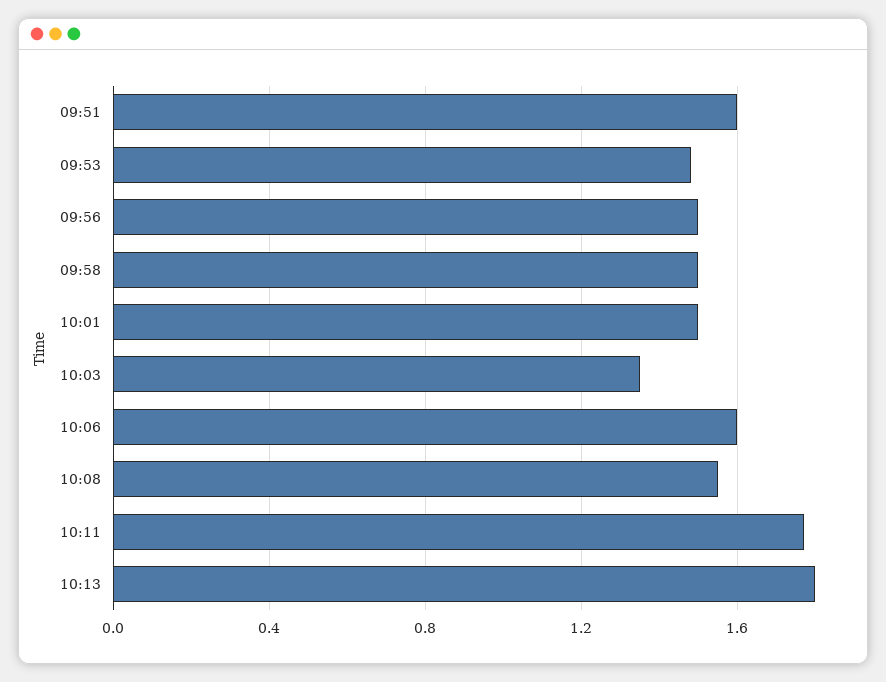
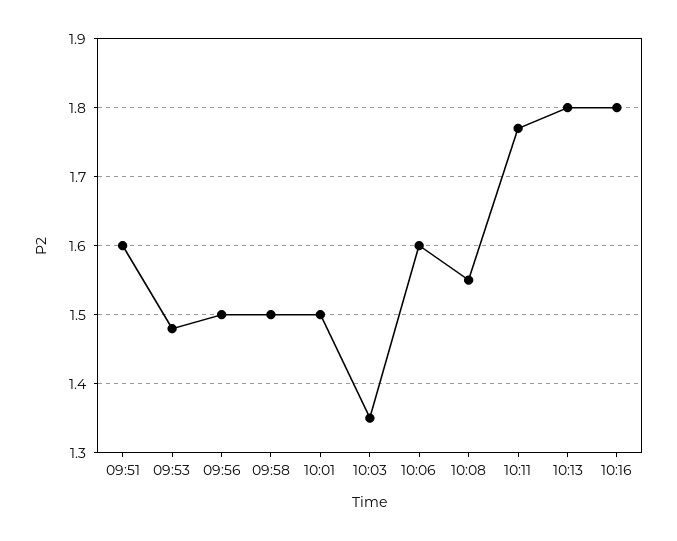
10:16: none -> 1.8

